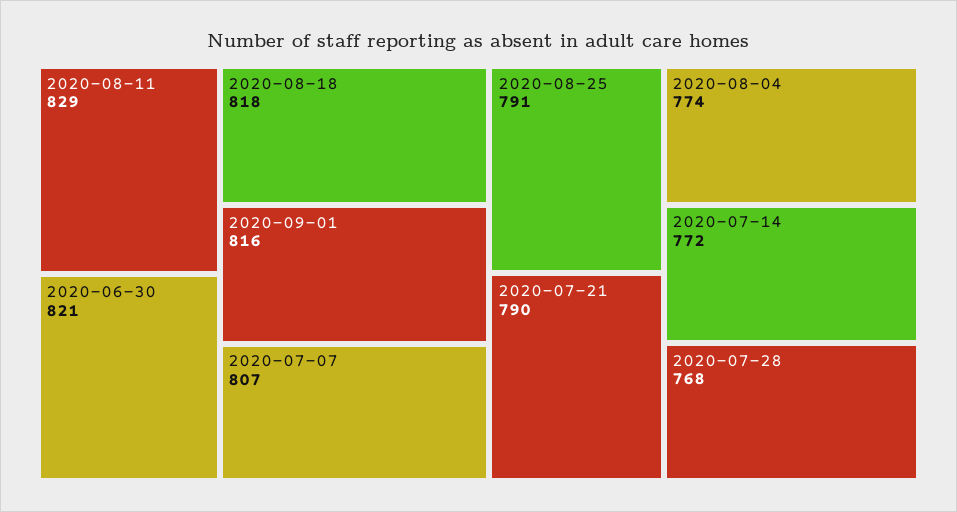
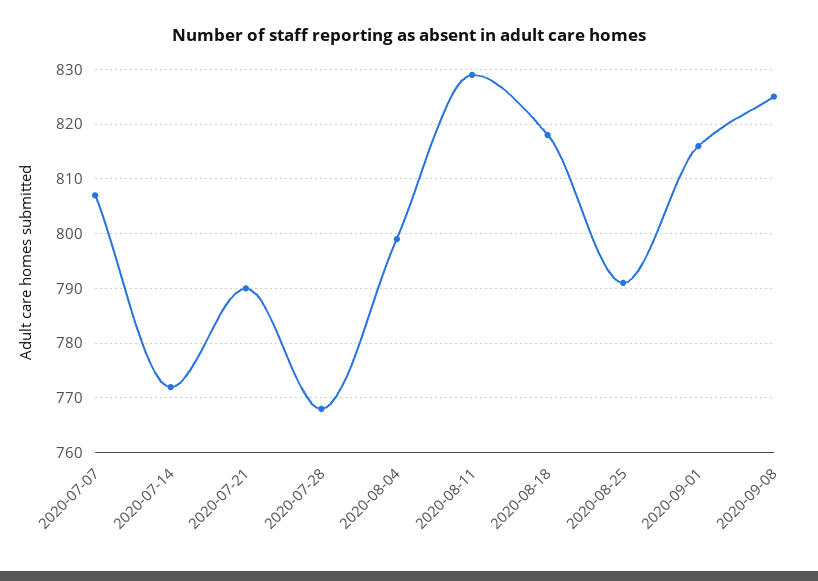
2020-06-30: 821 -> none
2020-08-04: 774 -> 800
2020-09-08: none -> 825

